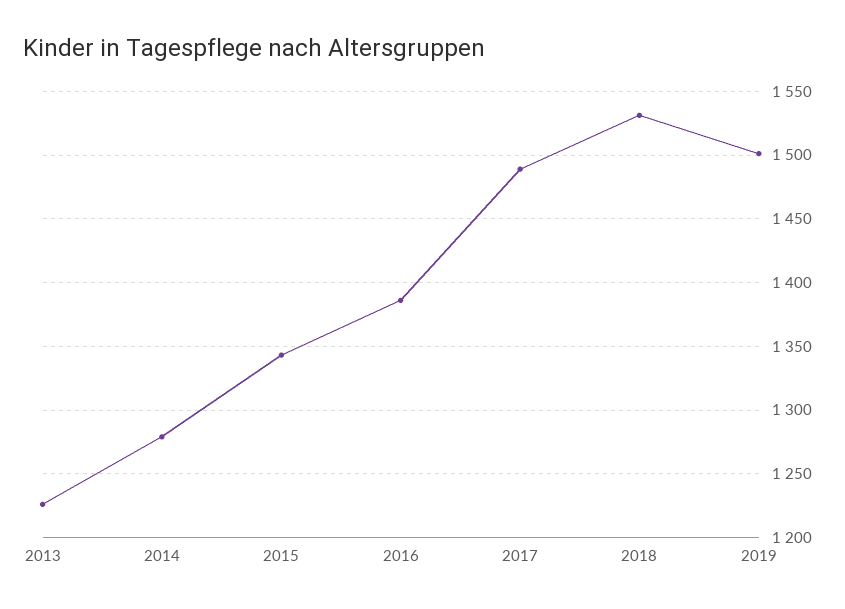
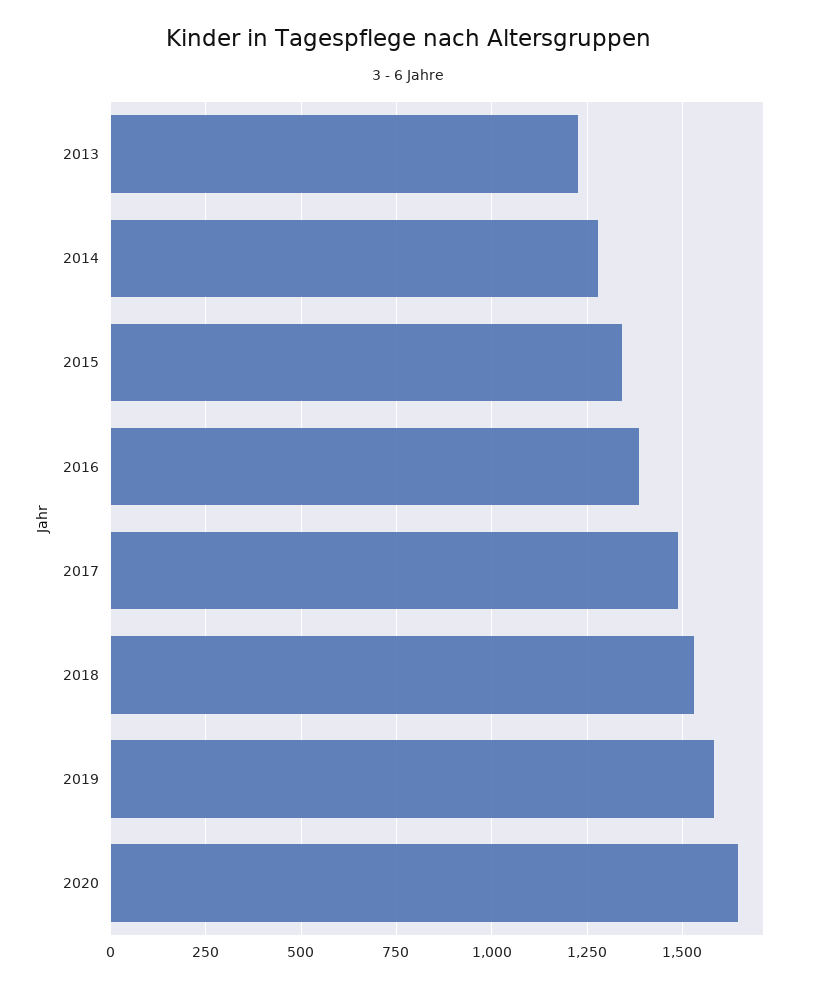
2019: 1500 -> 1575
2020: none -> 1650

